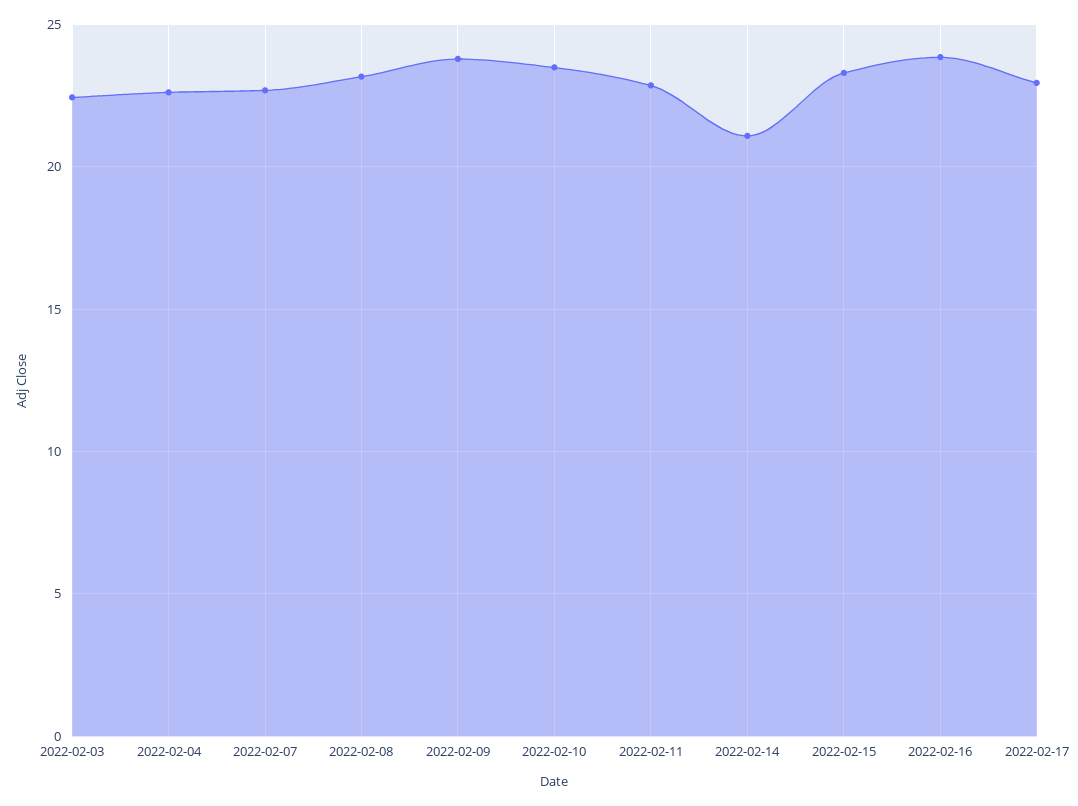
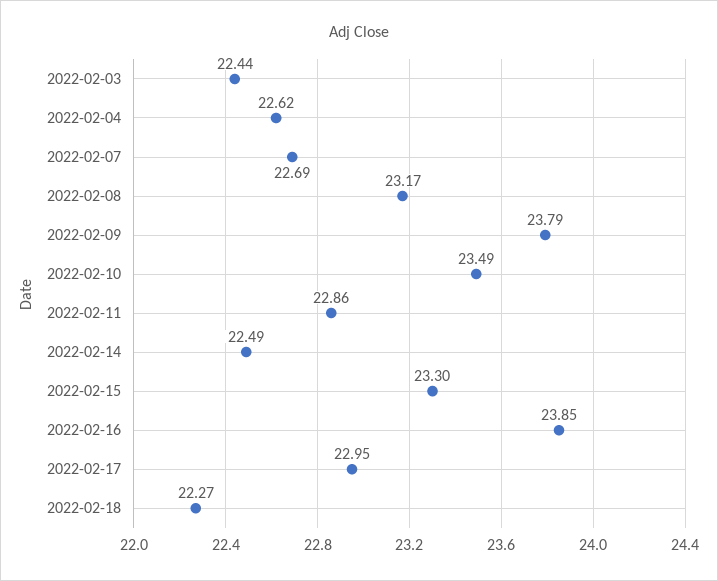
2022-02-14: 21 -> 22.49
2022-02-18: none -> 22.27

